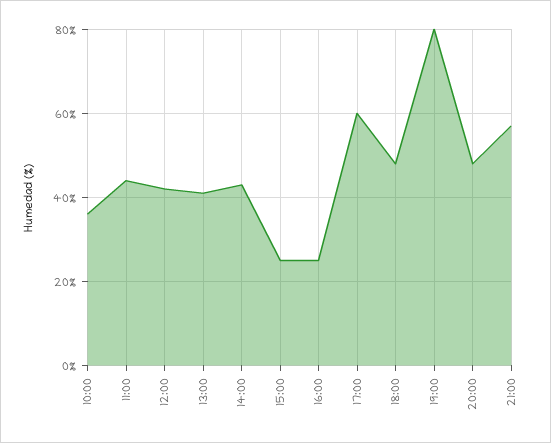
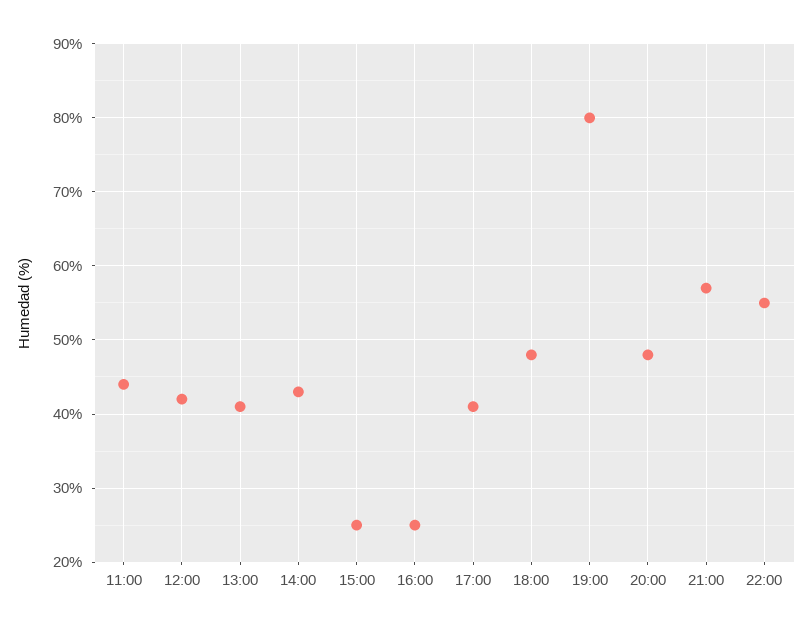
10:00: 35 -> none
17:00: 60 -> 41
22:00: none -> 55

